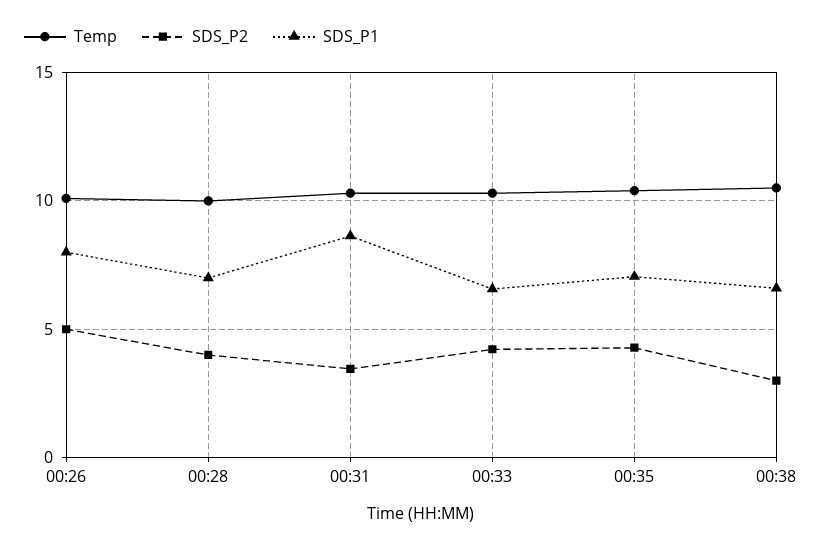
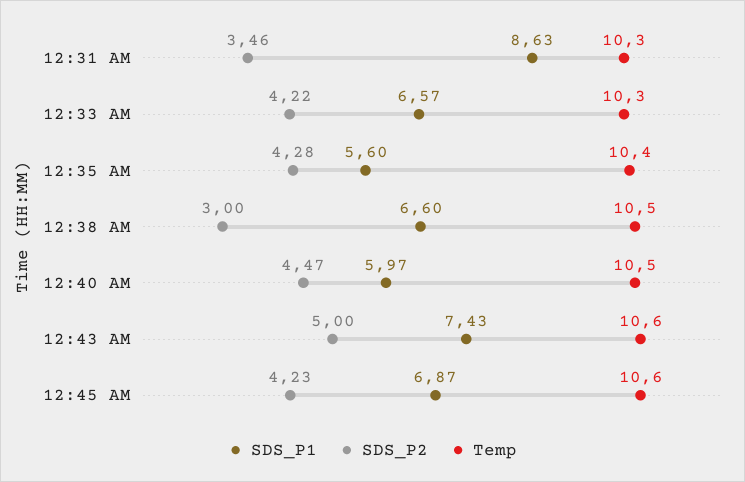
Temp, 00:26: 10 -> none
SDS_P2, 00:26: 5 -> none
SDS_P1, 00:26: 8 -> none
Temp, 00:28: 10 -> none
SDS_P2, 00:28: 4 -> none
SDS_P1, 00:28: 7 -> none
SDS_P1, 00:35: 7 -> 5.6
SDS_P1, 12:40 AM: none -> 5.97
SDS_P2, 12:40 AM: none -> 4.47
Temp, 12:40 AM: none -> 10.5
SDS_P1, 12:43 AM: none -> 7.43
SDS_P2, 12:43 AM: none -> 5
Temp, 12:43 AM: none -> 10.6
SDS_P1, 12:45 AM: none -> 6.87
SDS_P2, 12:45 AM: none -> 4.23
Temp, 12:45 AM: none -> 10.6

